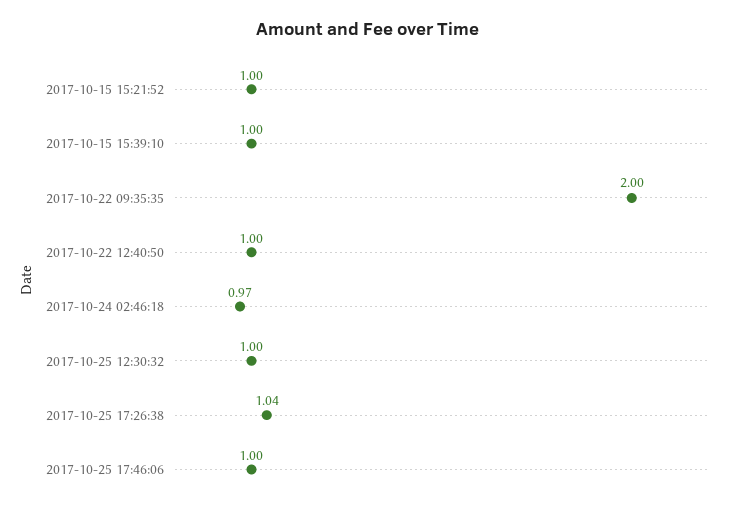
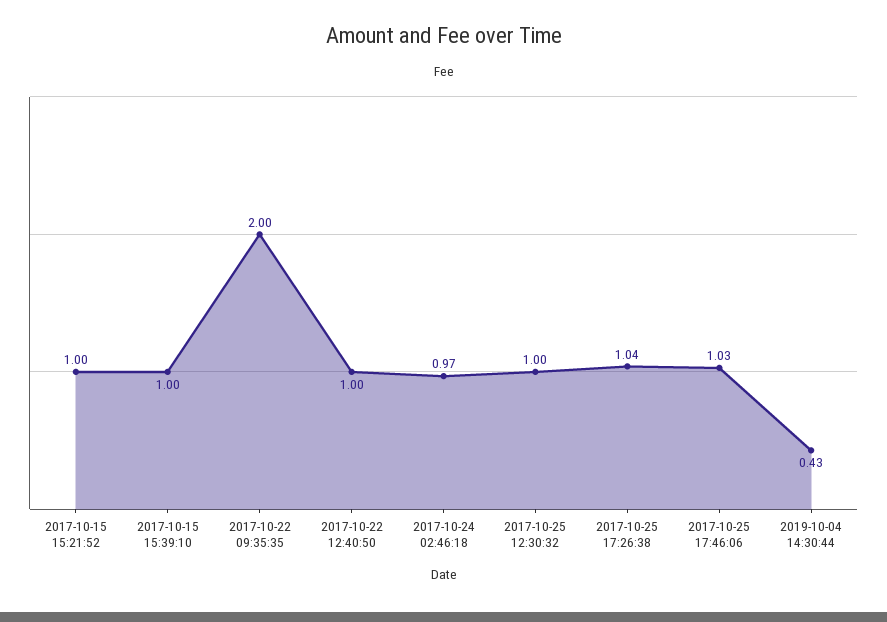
2017-10-25 17:46:06: 1 -> 1.03
2019-10-04 14:30:44: none -> 0.43

